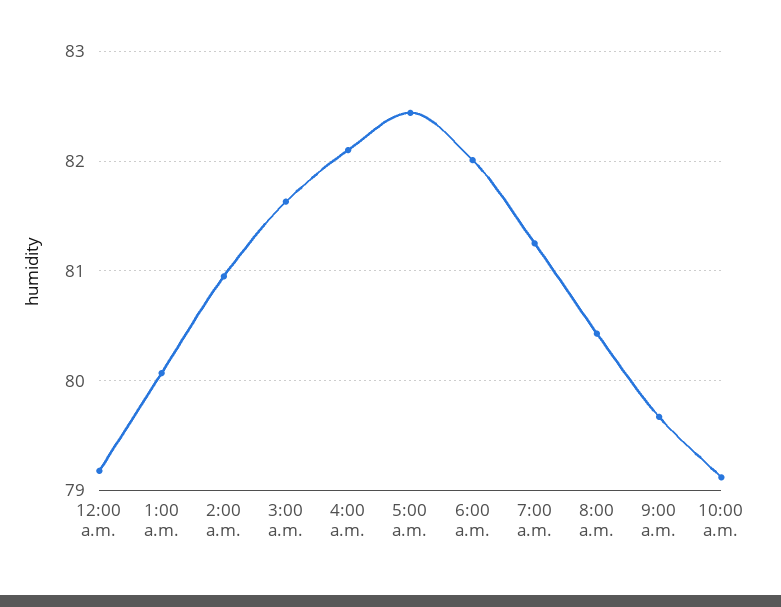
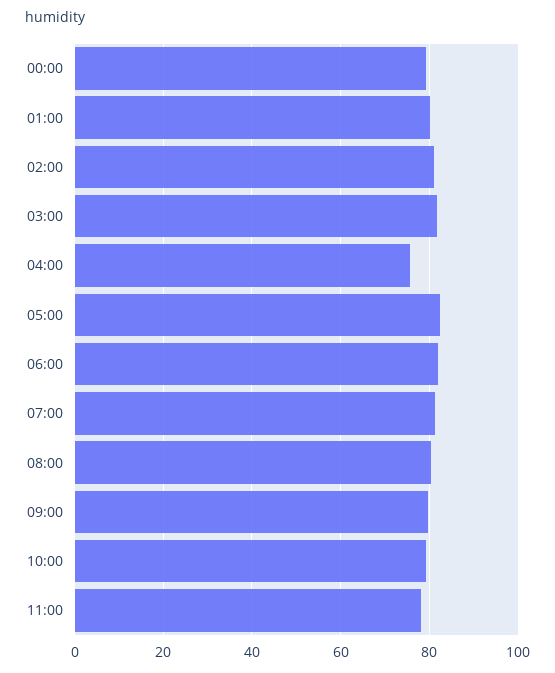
4:00 a.m.: 82.1 -> 76
11:00: none -> 78

